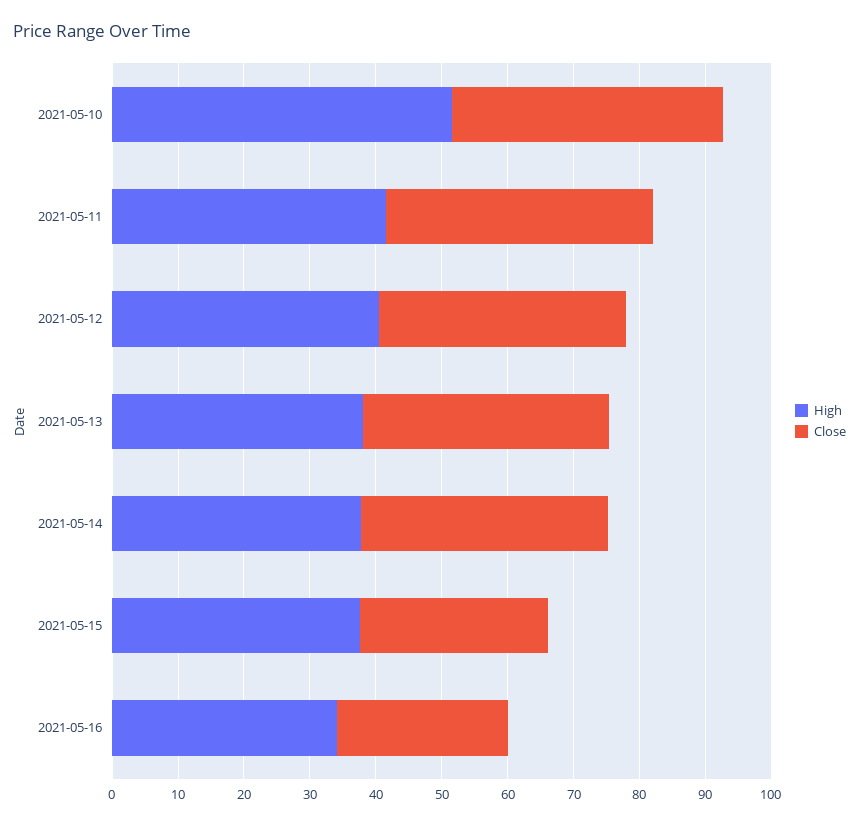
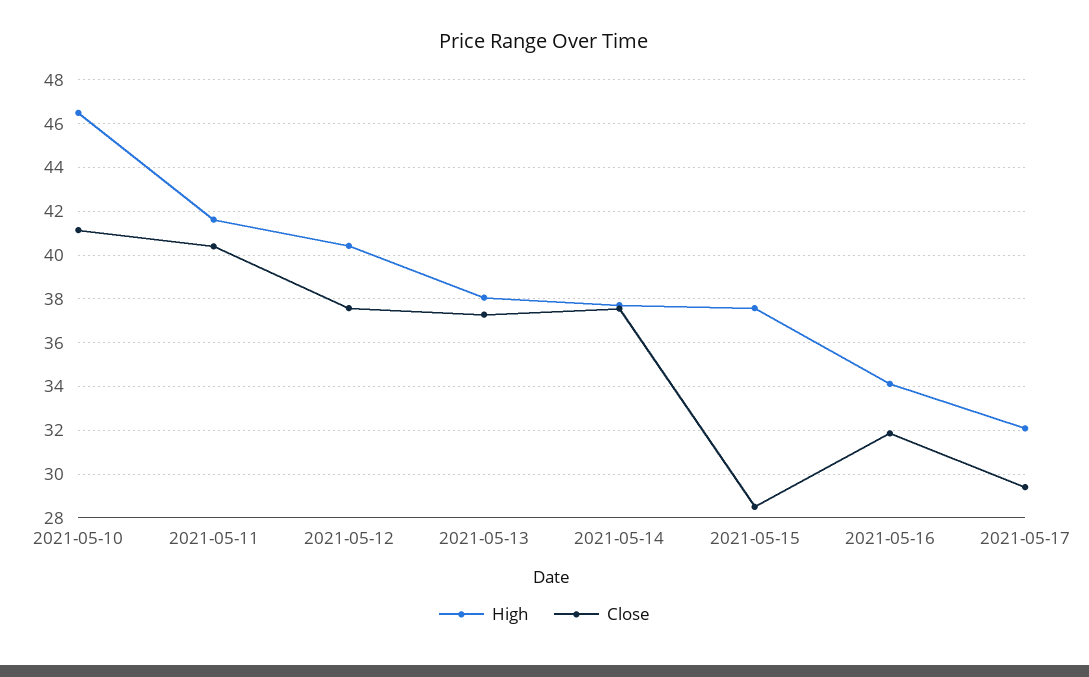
High, 2021-05-10: 52 -> 46.5
Close, 2021-05-16: 26 -> 32
High, 2021-05-17: none -> 32
Close, 2021-05-17: none -> 29.5

